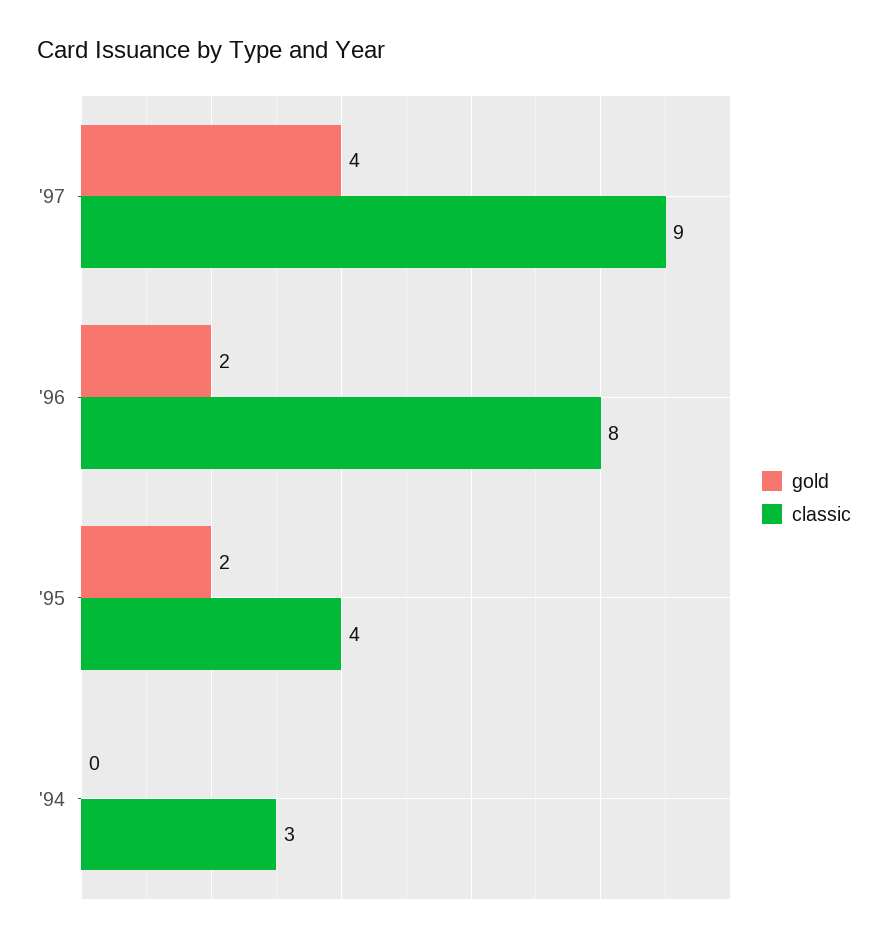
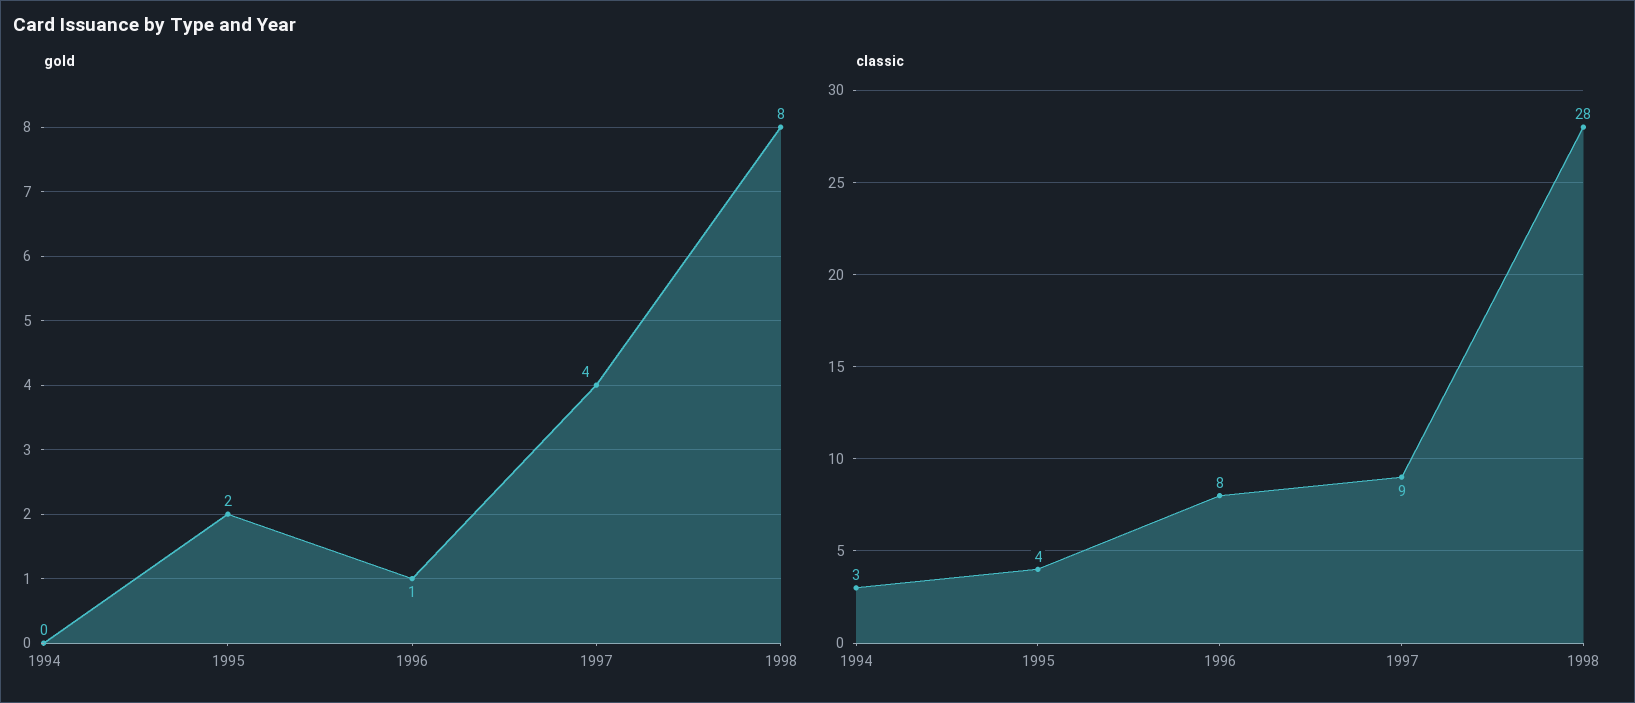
gold, '96: 2 -> 1
gold, 1998: none -> 8
classic, 1998: none -> 28

